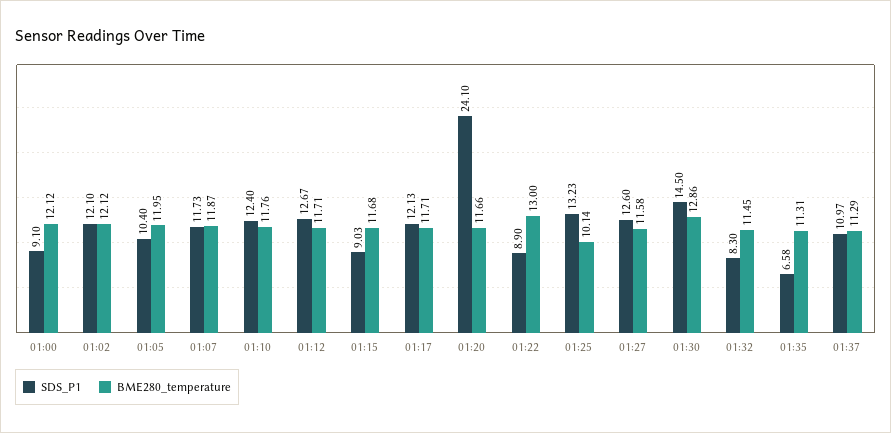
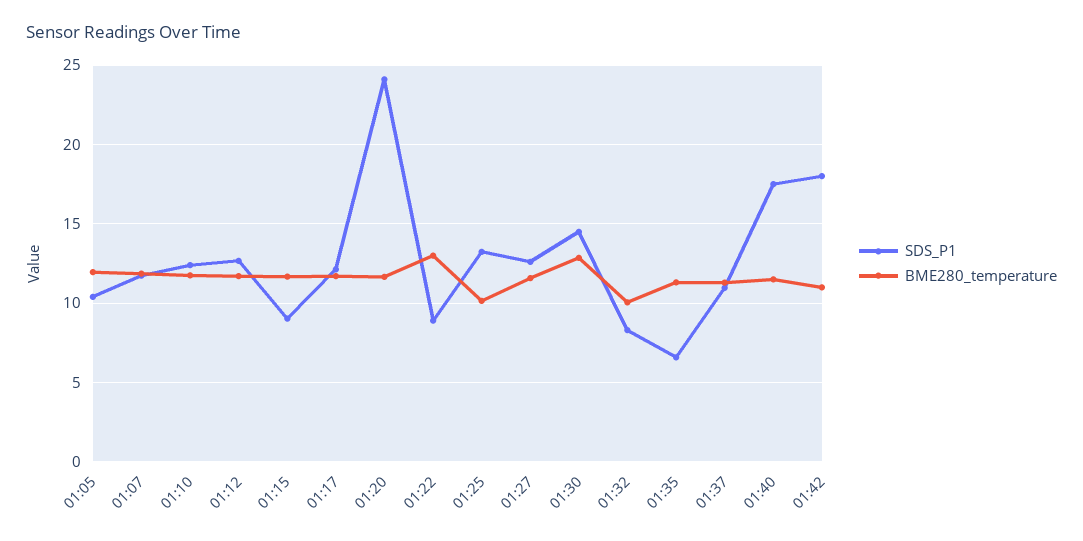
SDS_P1, 01:00: 9.1 -> none
BME280_temperature, 01:00: 12.12 -> none
SDS_P1, 01:02: 12.1 -> none
BME280_temperature, 01:02: 12.12 -> none
BME280_temperature, 01:32: 11.45 -> 10
SDS_P1, 01:40: none -> 17.5
BME280_temperature, 01:40: none -> 11.5
SDS_P1, 01:42: none -> 18
BME280_temperature, 01:42: none -> 11

